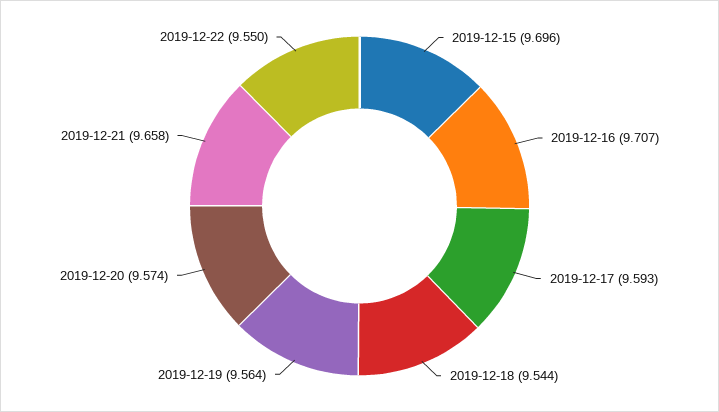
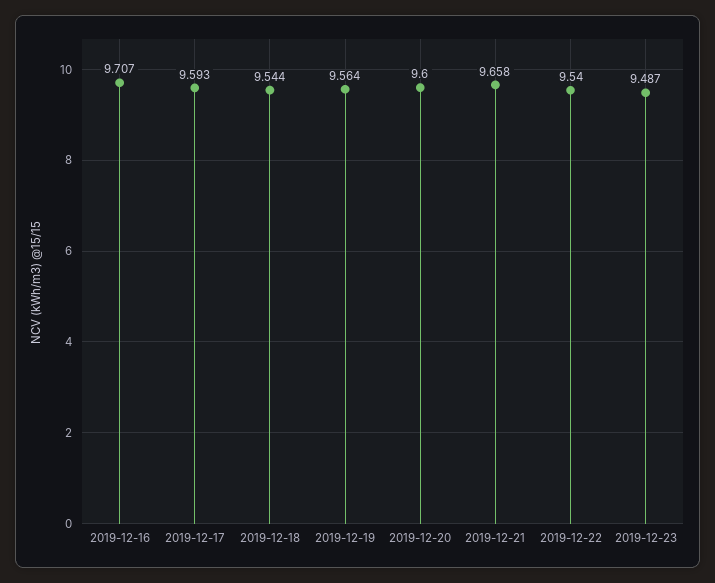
2019-12-15: 9.696 -> none
2019-12-20: 9.574 -> 9.6
2019-12-22: 9.55 -> 9.54
2019-12-23: none -> 9.487

